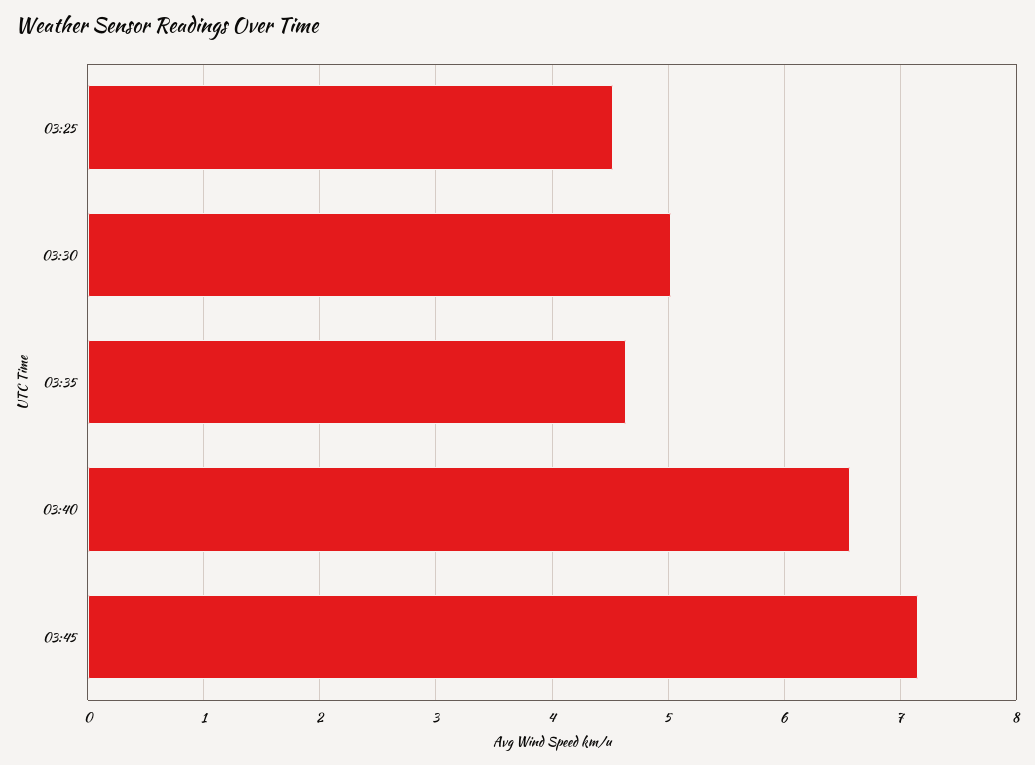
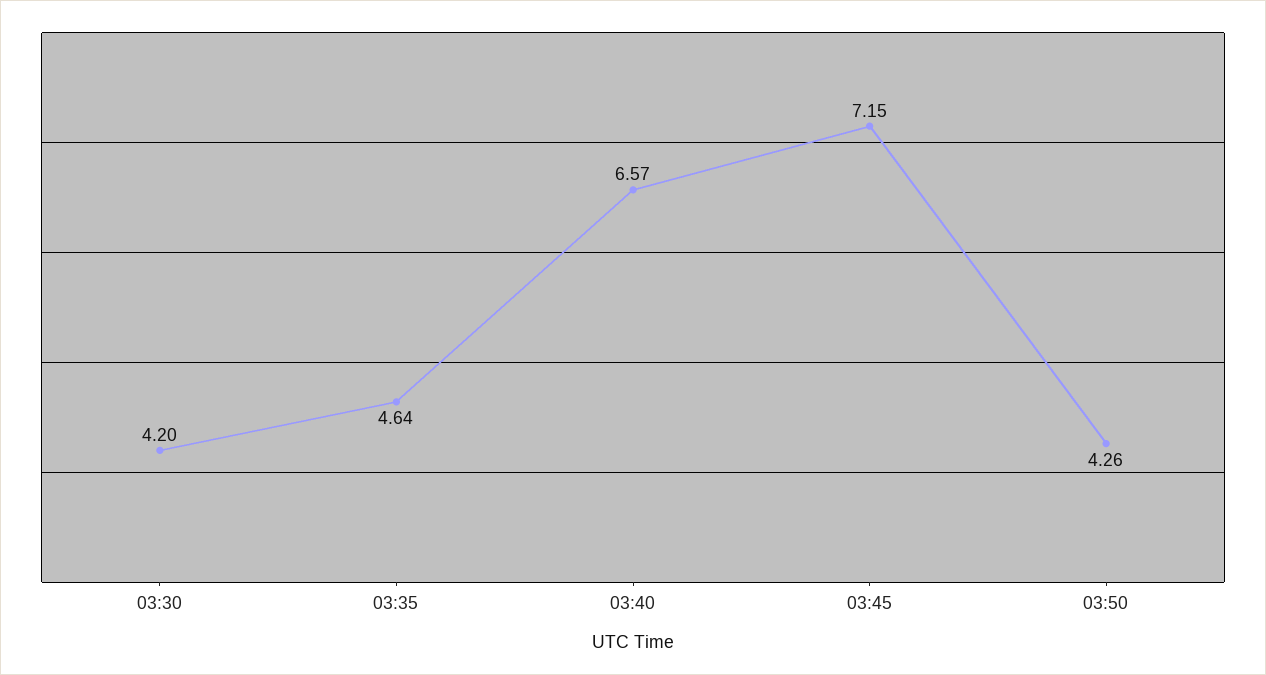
03:25: 4.5 -> none
03:30: 5 -> 4.2
03:50: none -> 4.26

